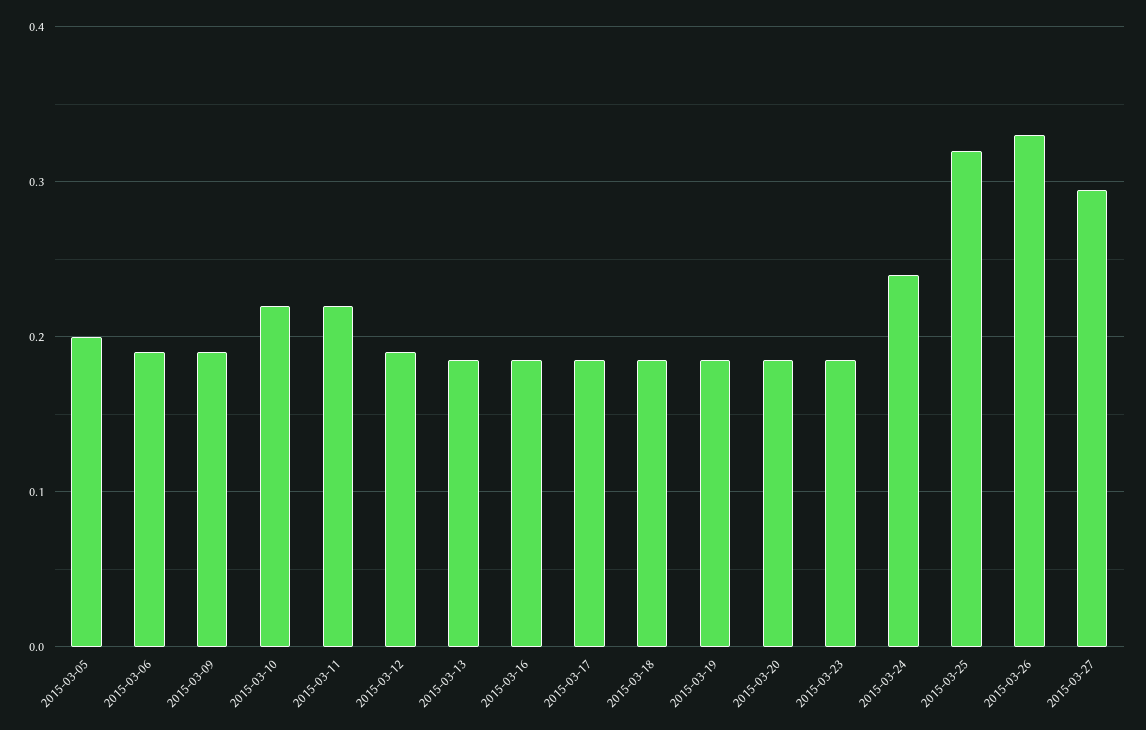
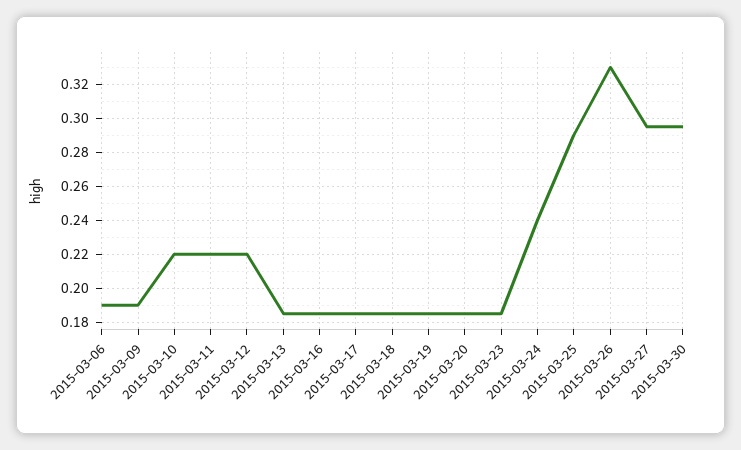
2015-03-05: 0.2 -> none
2015-03-12: 0.19 -> 0.22
2015-03-25: 0.32 -> 0.29
2015-03-30: none -> 0.295

